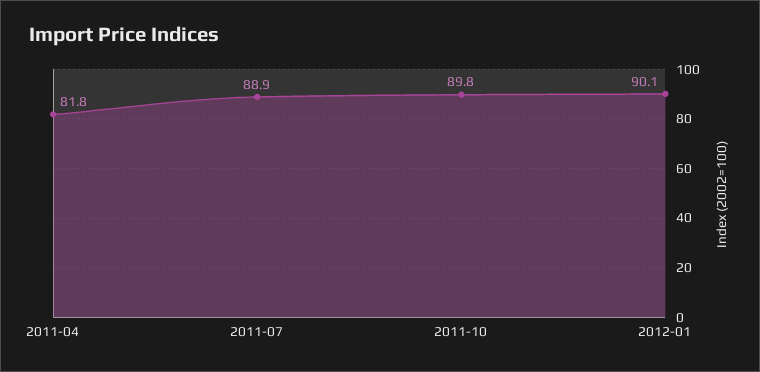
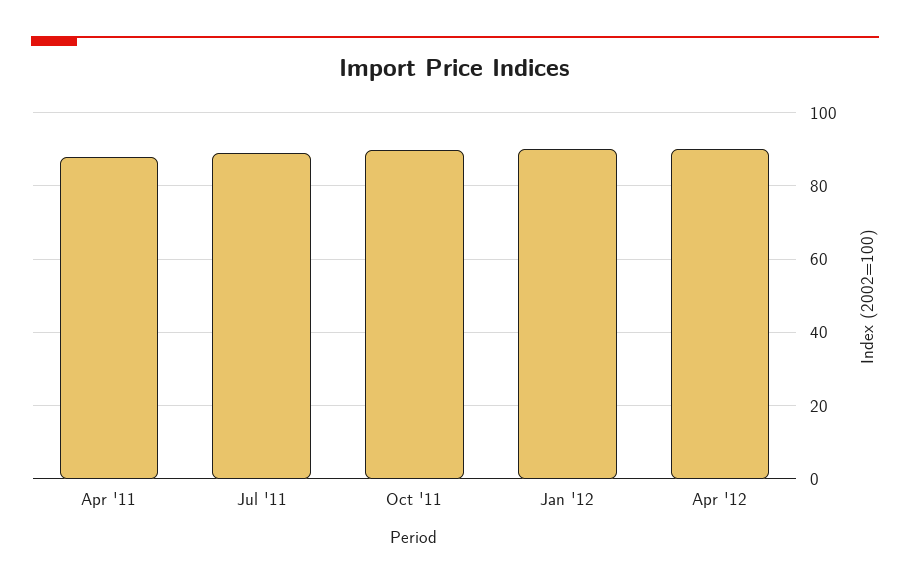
2011-04: 81.8 -> 88
Apr '12: none -> 90

